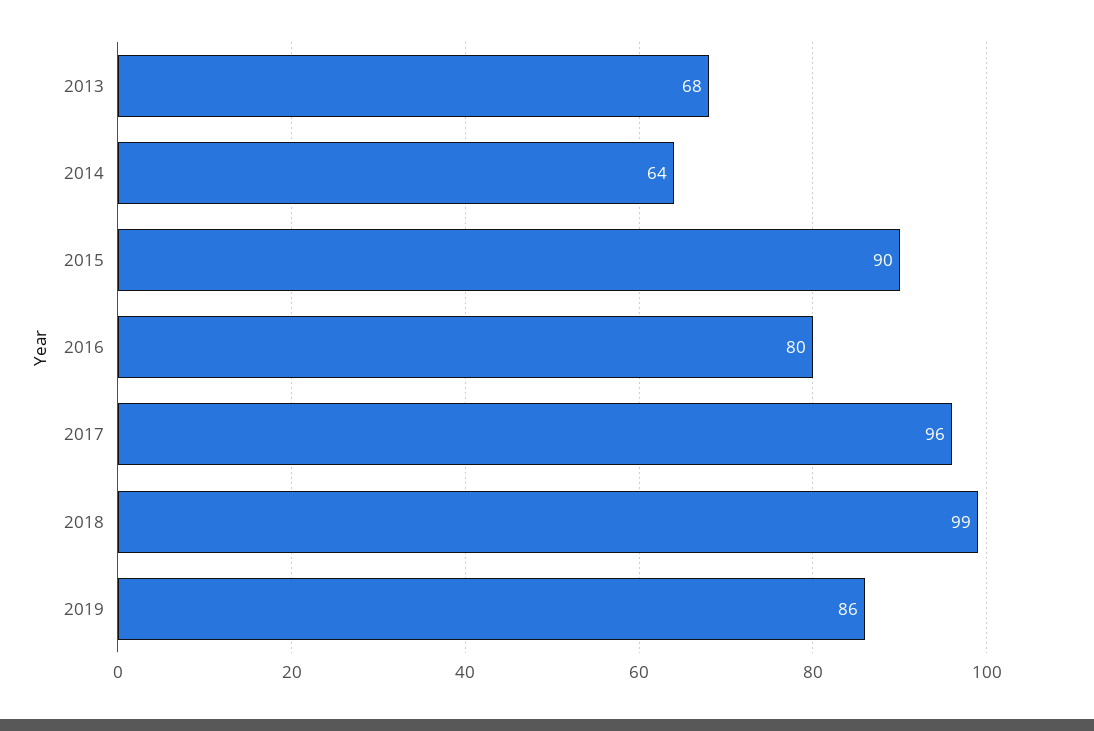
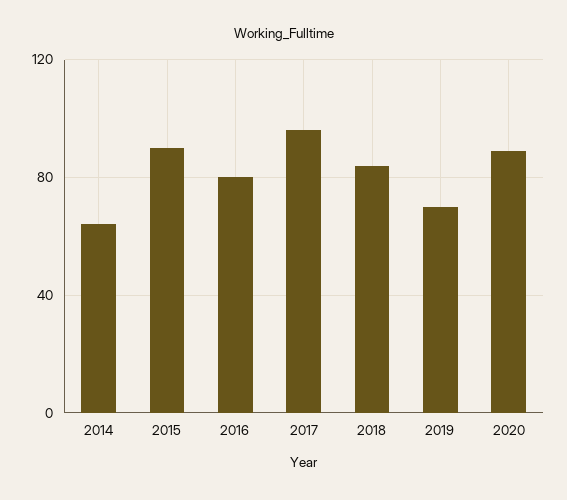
2013: 68 -> none
2018: 99 -> 85
2019: 86 -> 70
2020: none -> 90

